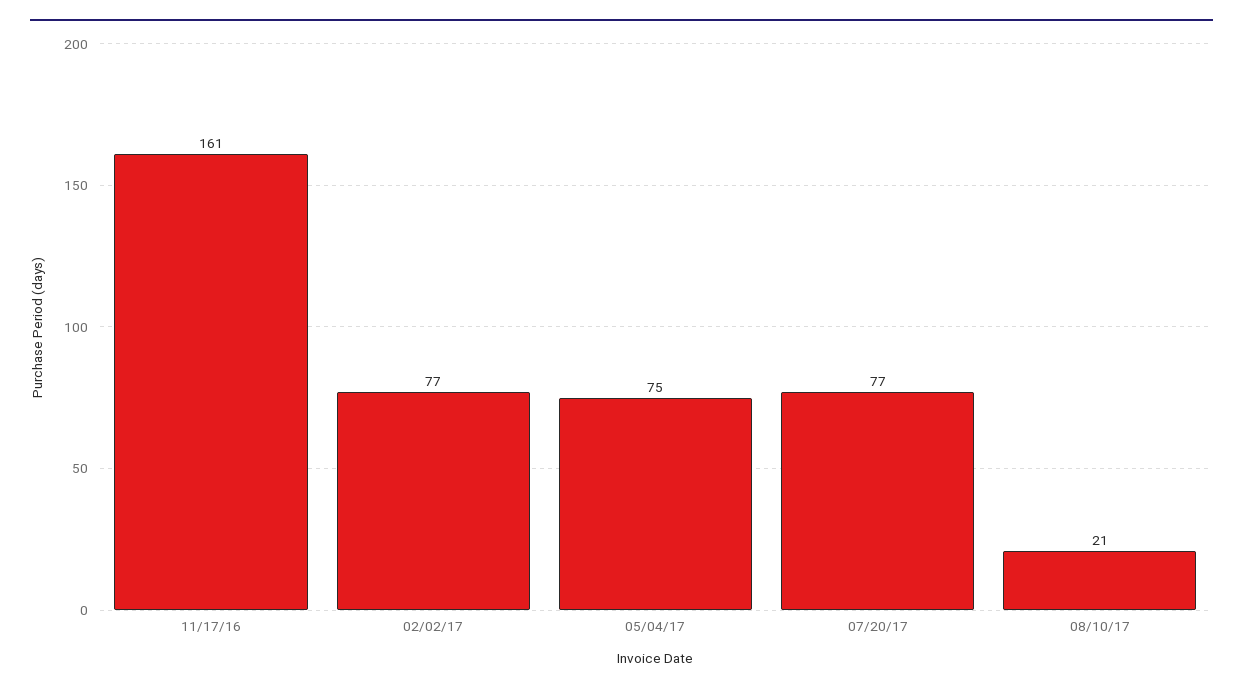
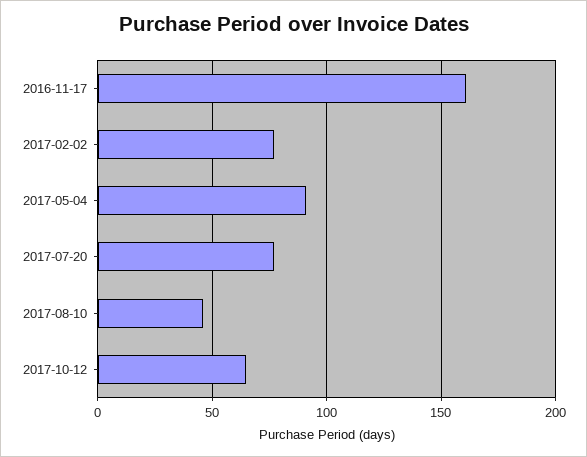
05/04/17: 75 -> 90
08/10/17: 21 -> 45
2017-10-12: none -> 65

